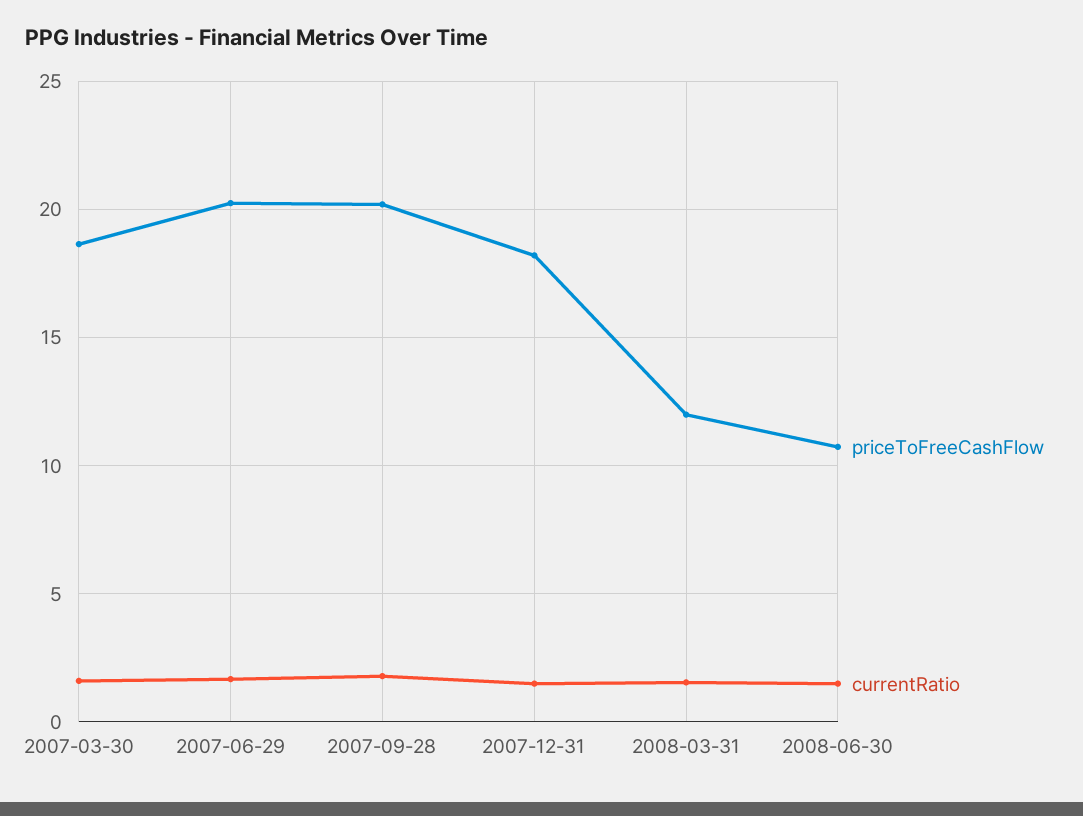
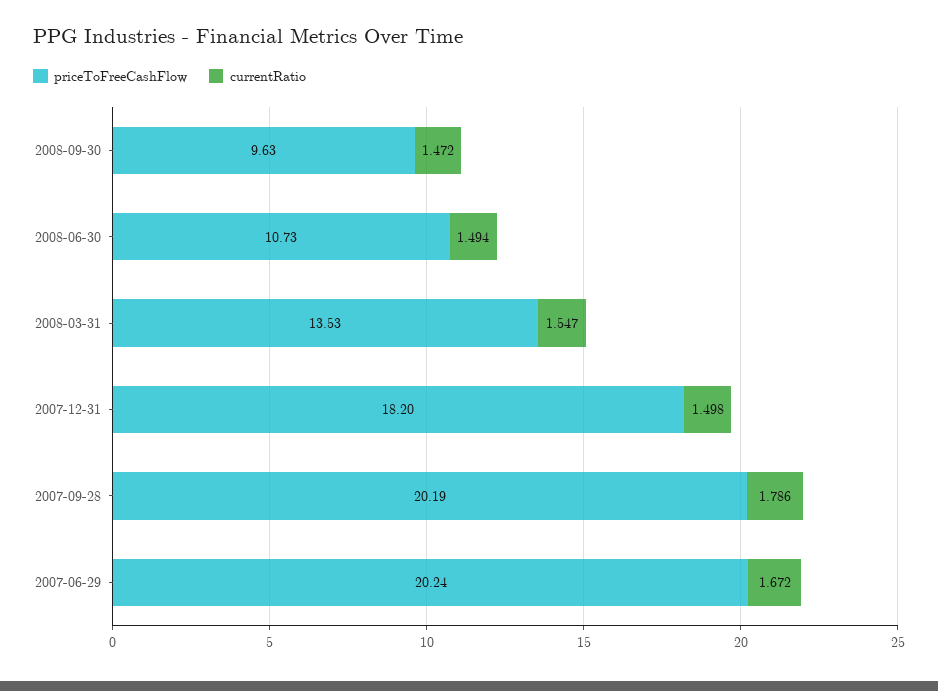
priceToFreeCashFlow, 2007-03-30: 18.5 -> none
currentRatio, 2007-03-30: 1.5 -> none
priceToFreeCashFlow, 2008-03-31: 12 -> 13.53
priceToFreeCashFlow, 2008-09-30: none -> 9.63
currentRatio, 2008-09-30: none -> 1.472

